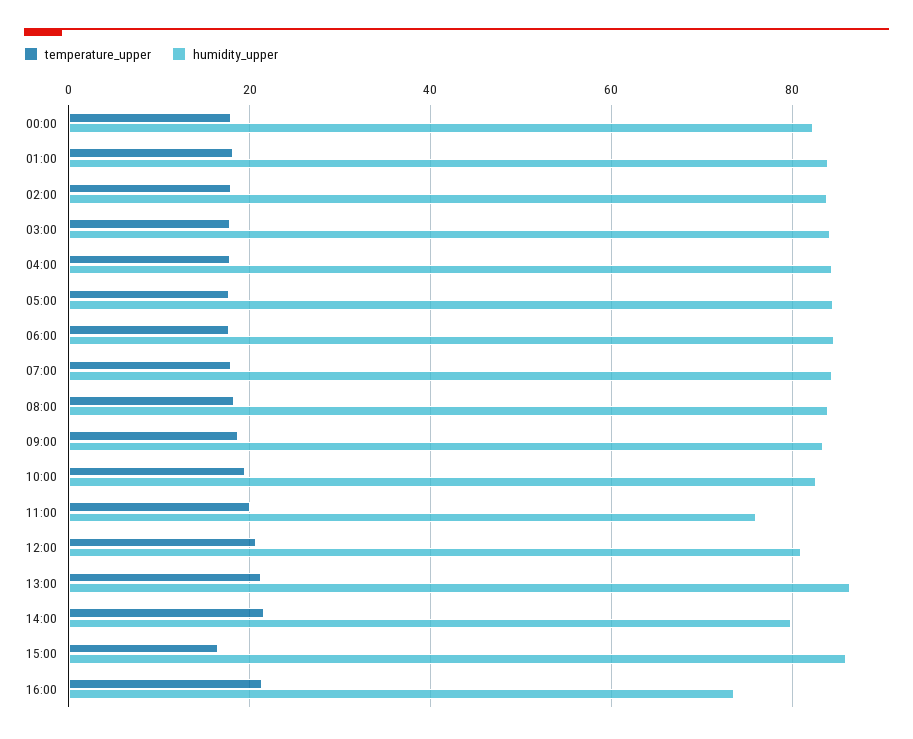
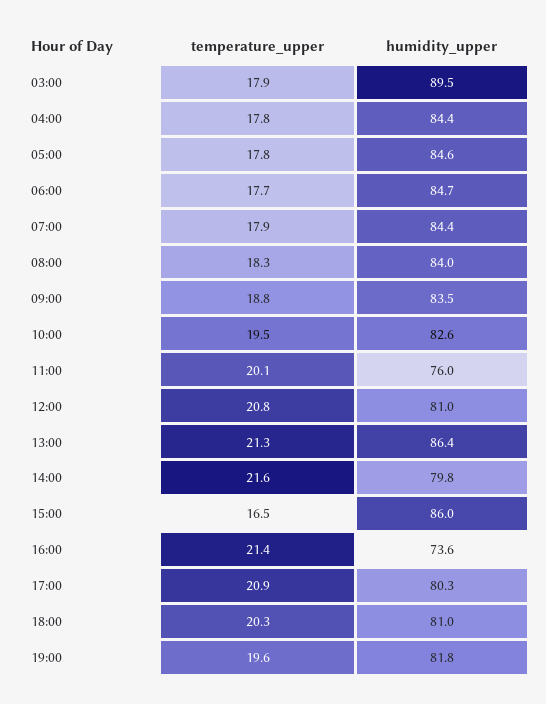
temperature_upper, 00:00: 18 -> none
humidity_upper, 00:00: 82 -> none
temperature_upper, 01:00: 18 -> none
humidity_upper, 01:00: 84 -> none
temperature_upper, 02:00: 18 -> none
humidity_upper, 02:00: 84 -> none
humidity_upper, 03:00: 84 -> 89.5
temperature_upper, 17:00: none -> 20.9
humidity_upper, 17:00: none -> 80.3
temperature_upper, 18:00: none -> 20.3
humidity_upper, 18:00: none -> 81
temperature_upper, 19:00: none -> 19.6
humidity_upper, 19:00: none -> 81.8

